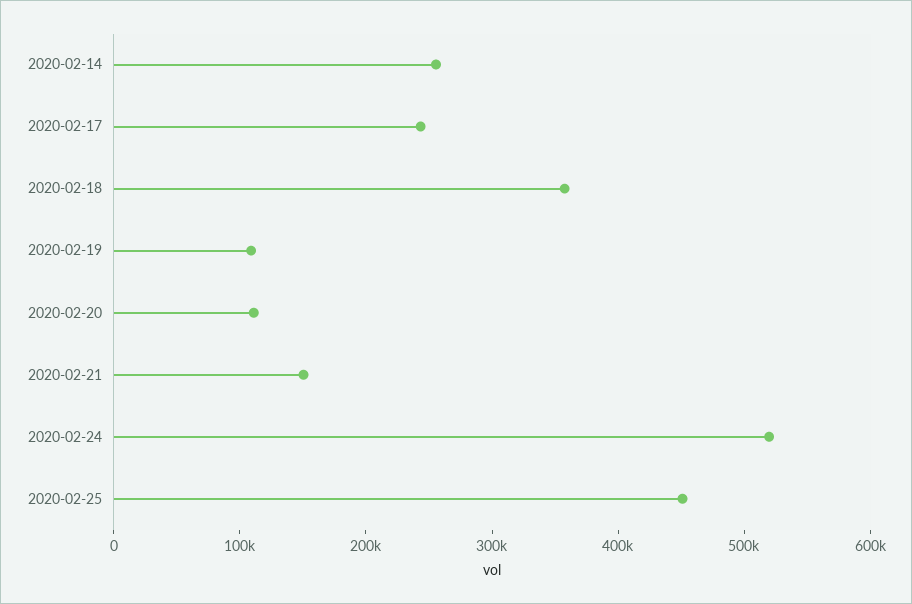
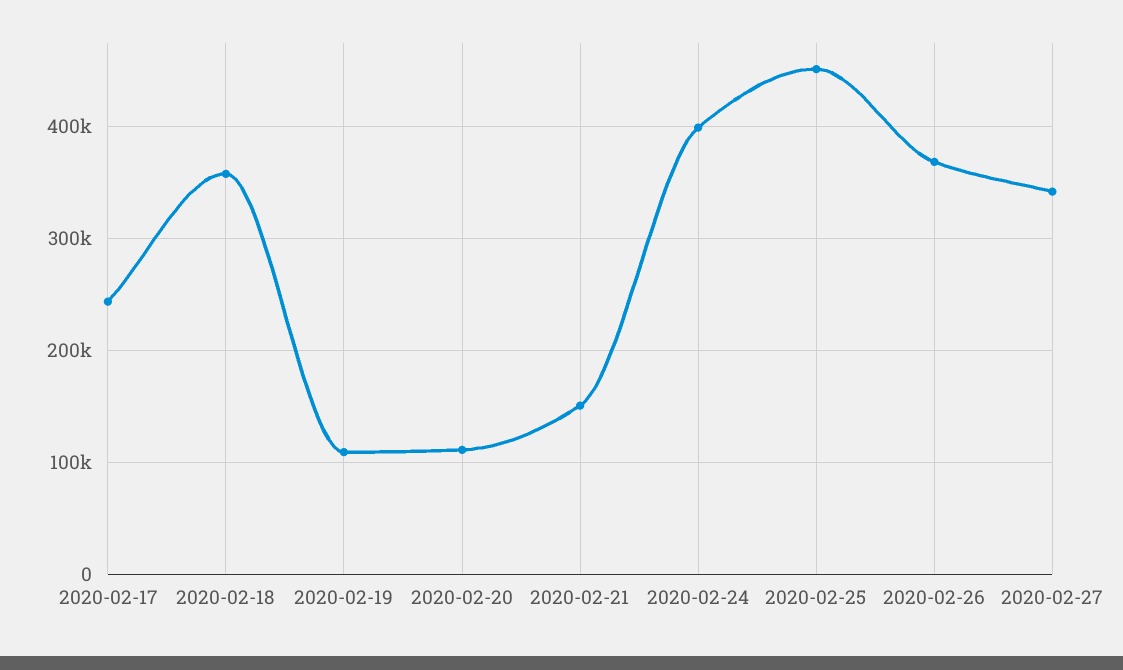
2020-02-14: 260000 -> none
2020-02-24: 520000 -> 400000
2020-02-26: none -> 370000
2020-02-27: none -> 340000

